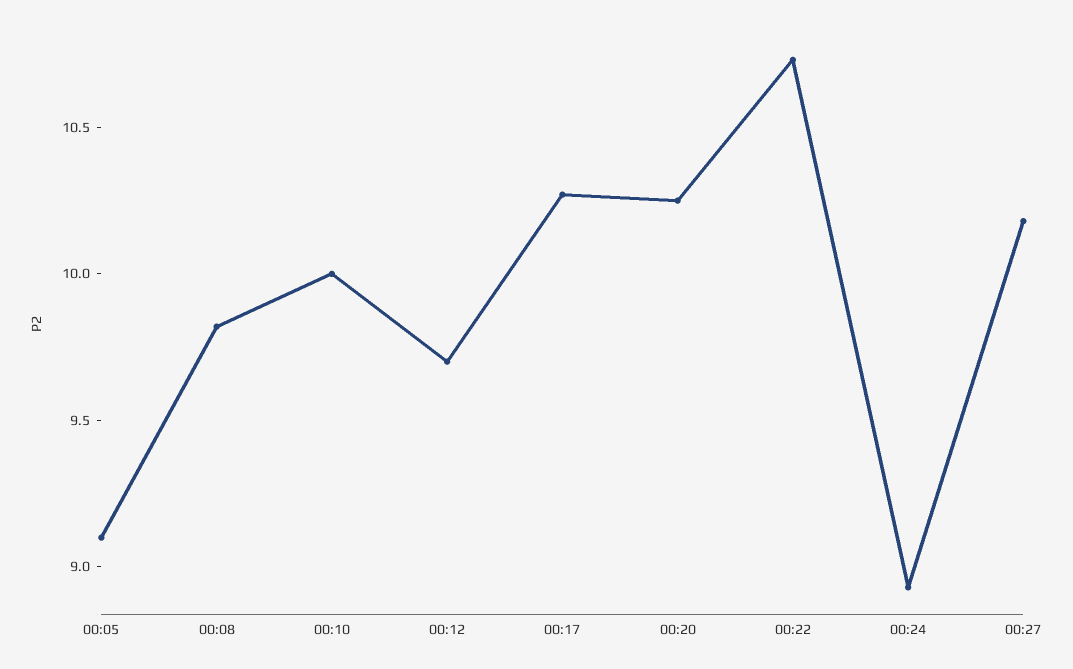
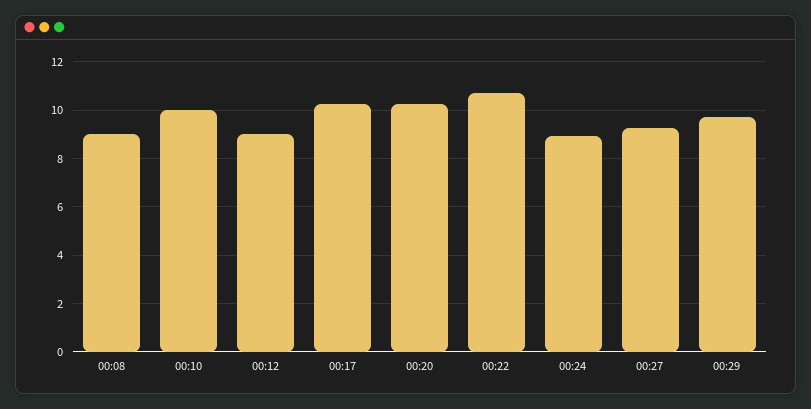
00:05: 9.1 -> none
00:08: 9.8 -> 9
00:12: 9.7 -> 9
00:27: 10.2 -> 9.25
00:29: none -> 9.75

